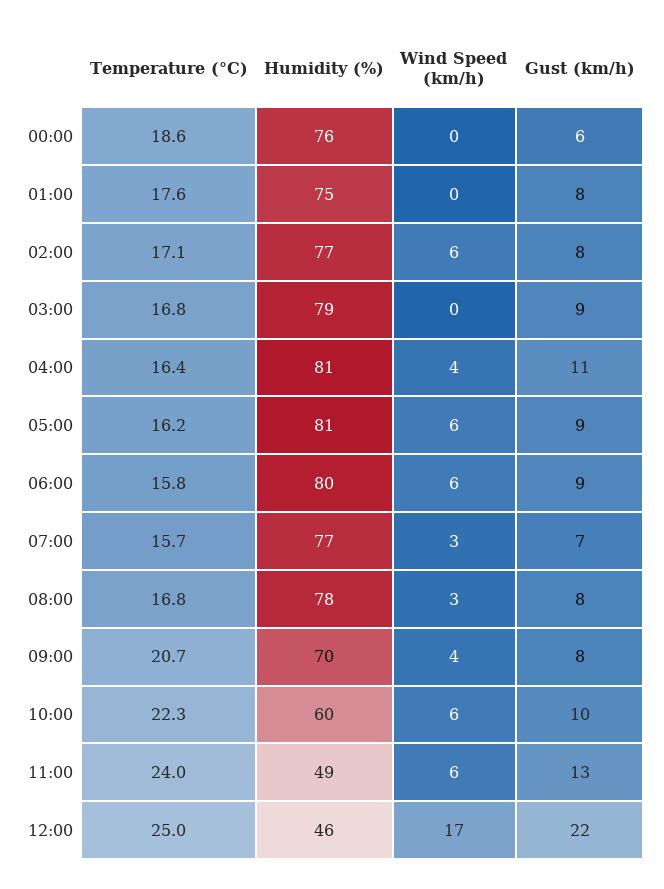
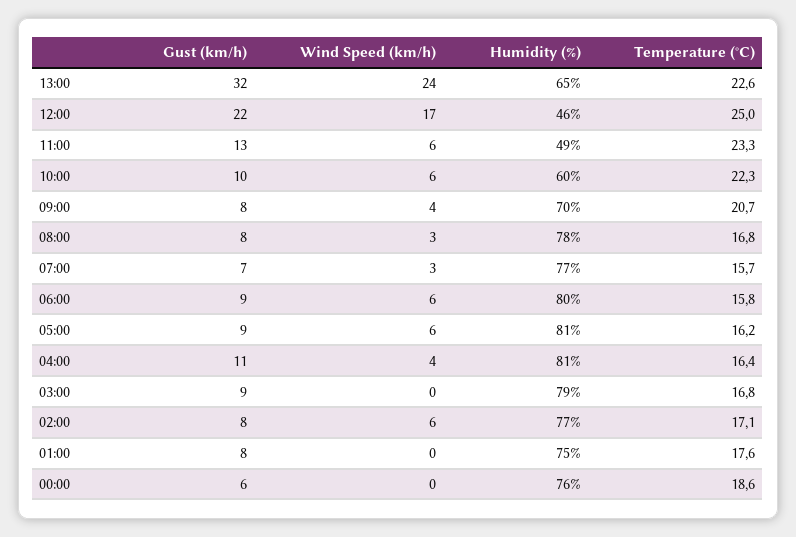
Temperature (°C), 11:00: 24 -> 23.3
Gust (km/h), 13:00: none -> 32
Wind Speed (km/h), 13:00: none -> 24
Humidity (%), 13:00: none -> 65
Temperature (°C), 13:00: none -> 22.6

